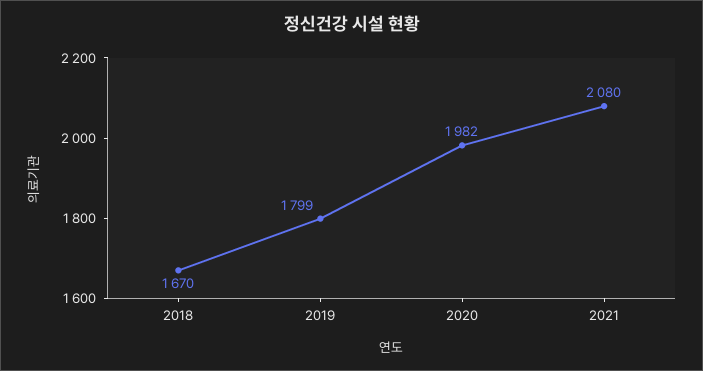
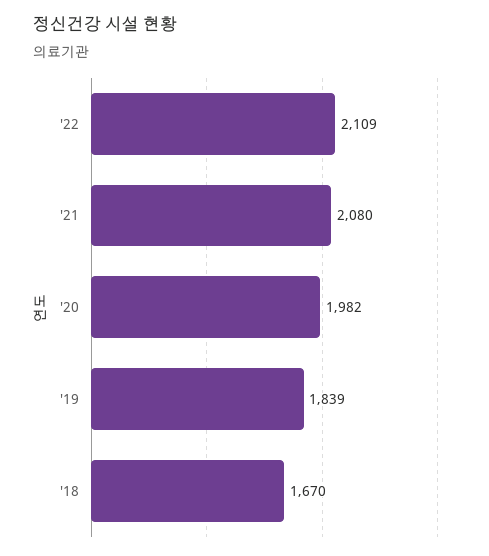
2019: 1799 -> 1839
'22: none -> 2109

